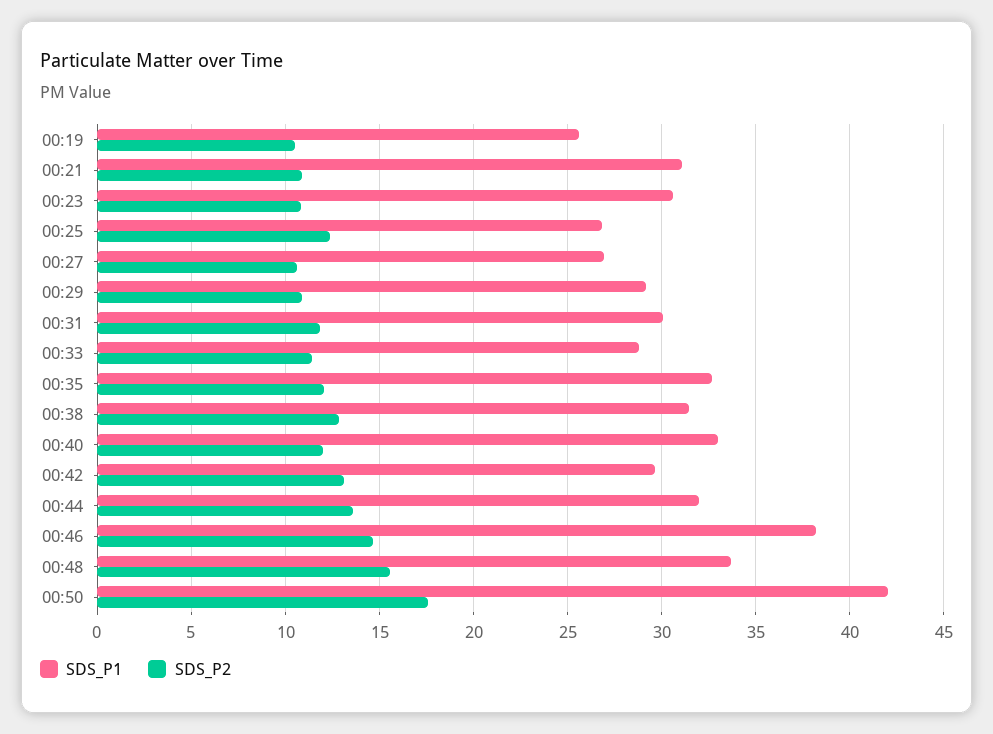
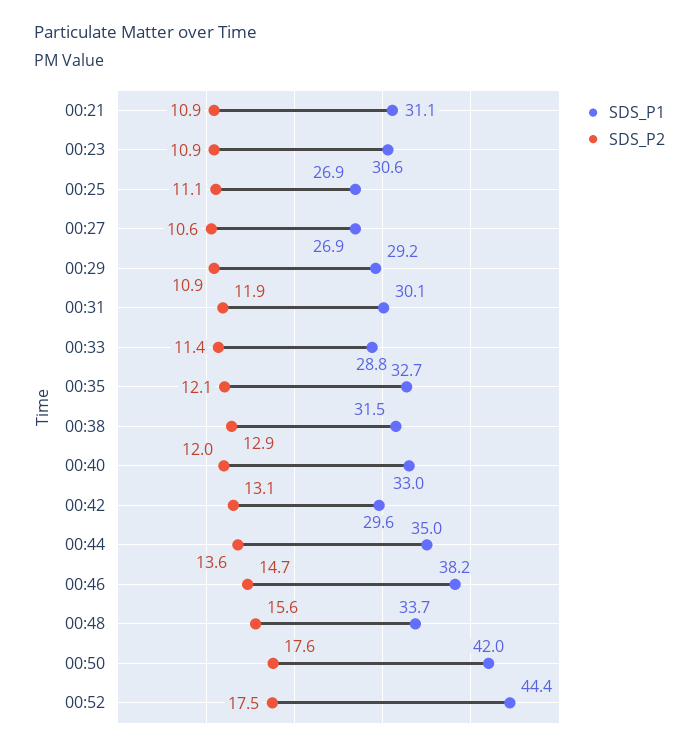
SDS_P1, 00:19: 25.5 -> none
SDS_P2, 00:19: 10.5 -> none
SDS_P2, 00:25: 12.5 -> 11.1
SDS_P1, 00:44: 32 -> 35
SDS_P1, 00:52: none -> 44.4
SDS_P2, 00:52: none -> 17.5

